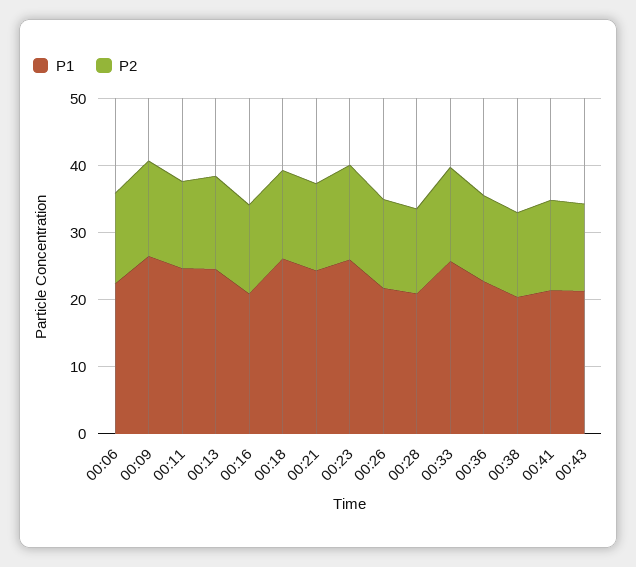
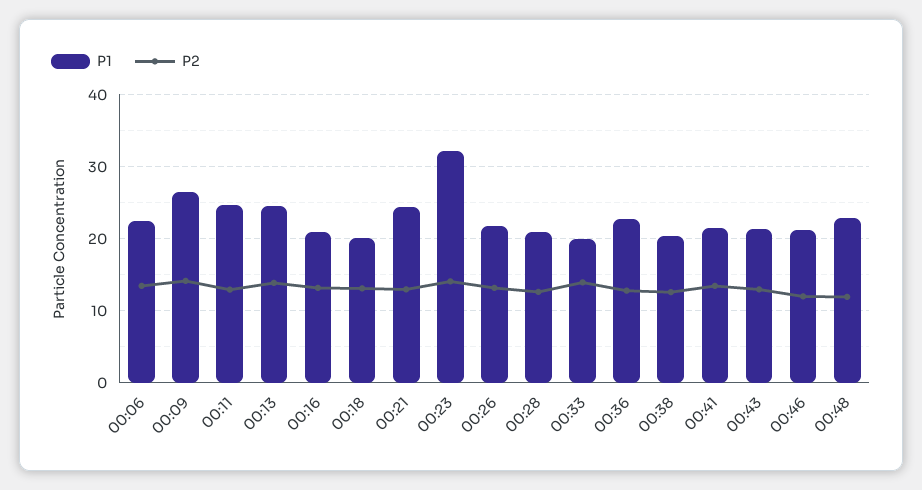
P1, 00:18: 26 -> 20
P1, 00:23: 26 -> 32
P1, 00:33: 26 -> 20
P1, 00:46: none -> 21
P2, 00:46: none -> 12
P1, 00:48: none -> 23
P2, 00:48: none -> 12

